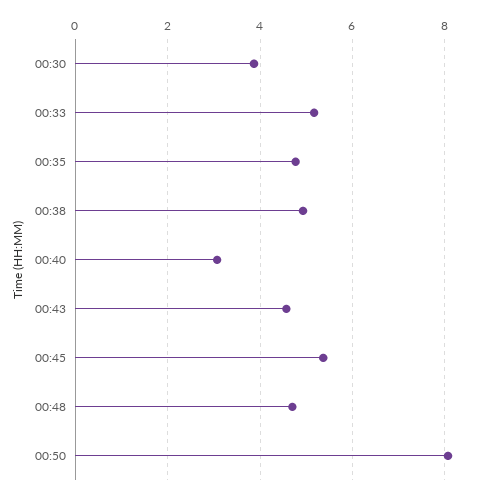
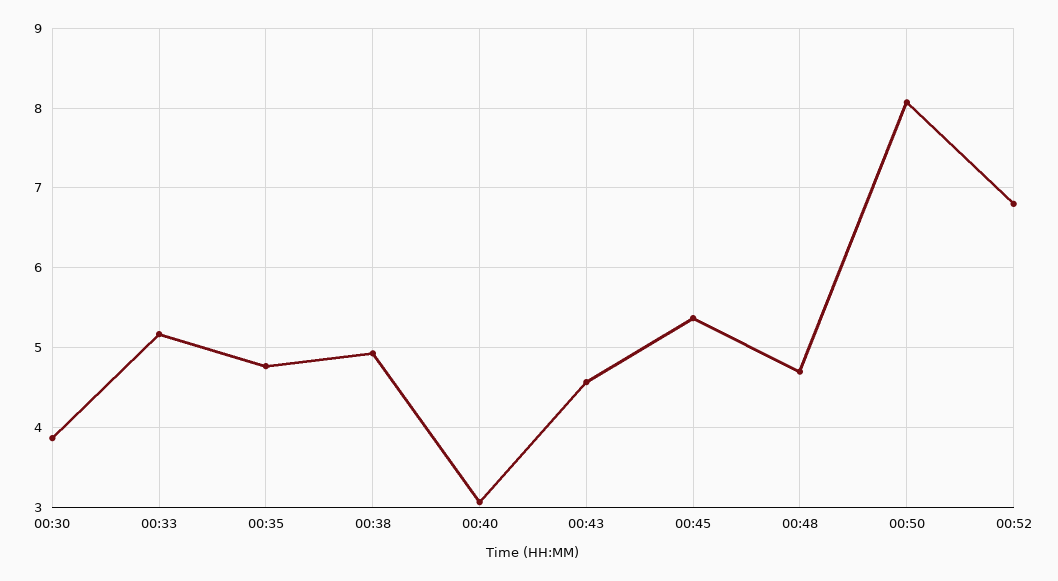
00:52: none -> 6.8

